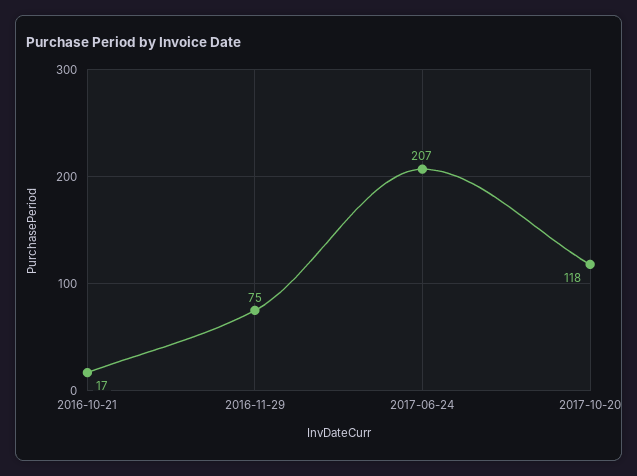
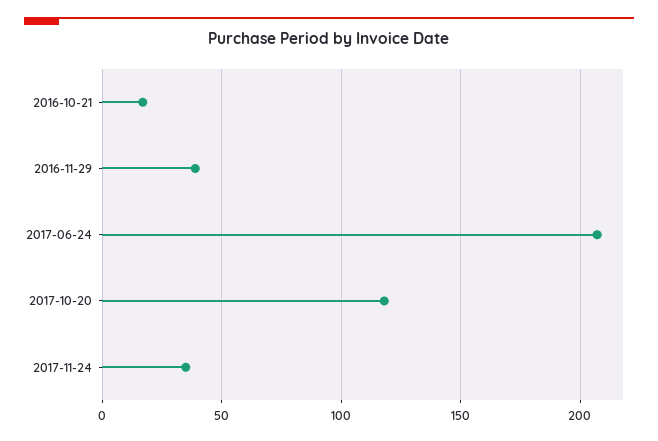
2016-11-29: 75 -> 40
2017-11-24: none -> 35

